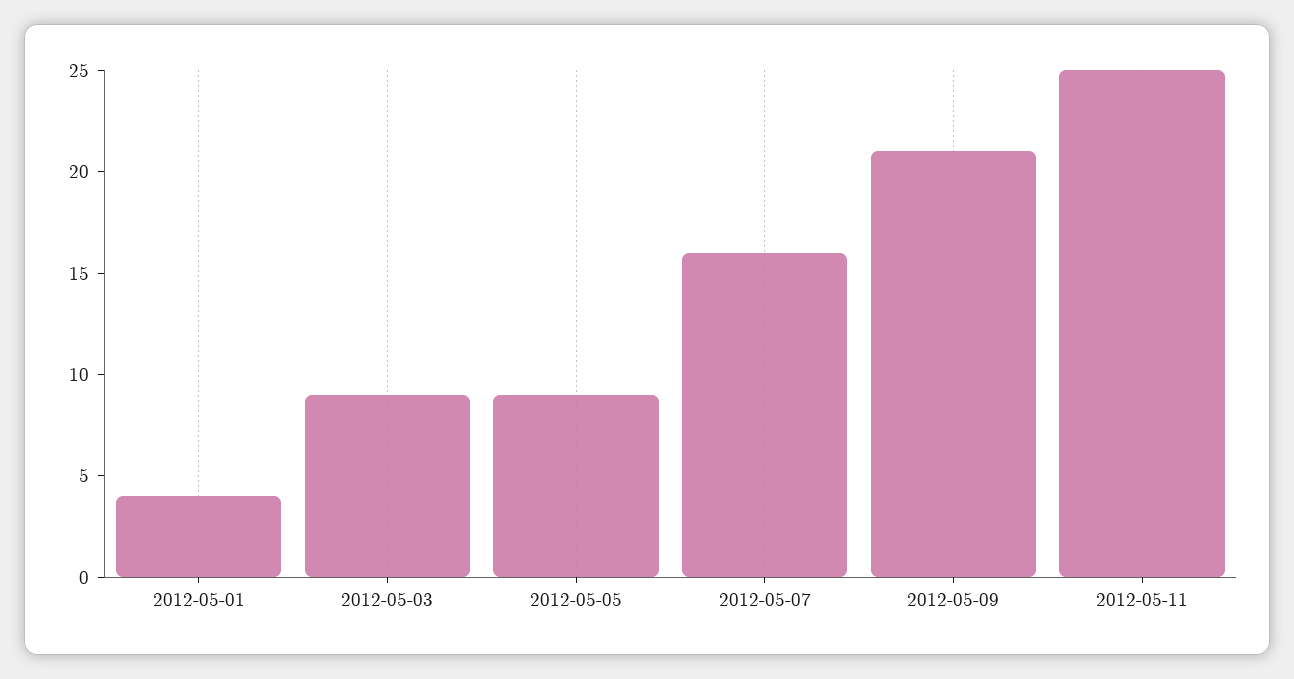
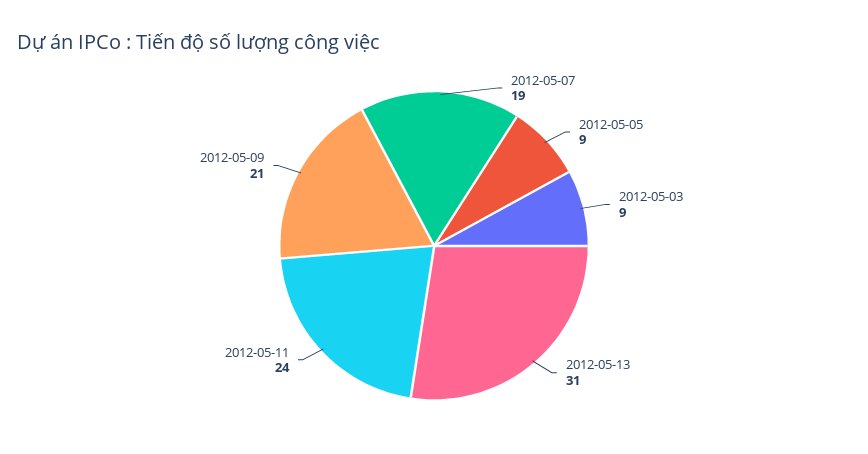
2012-05-01: 4 -> none
2012-05-07: 16 -> 19
2012-05-11: 25 -> 24
2012-05-13: none -> 31

